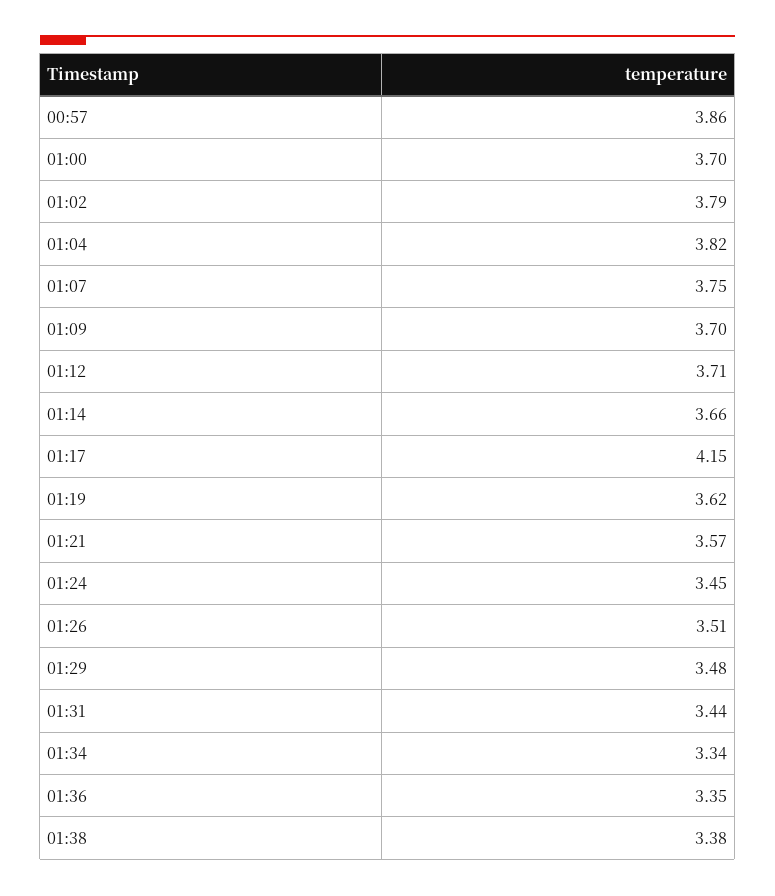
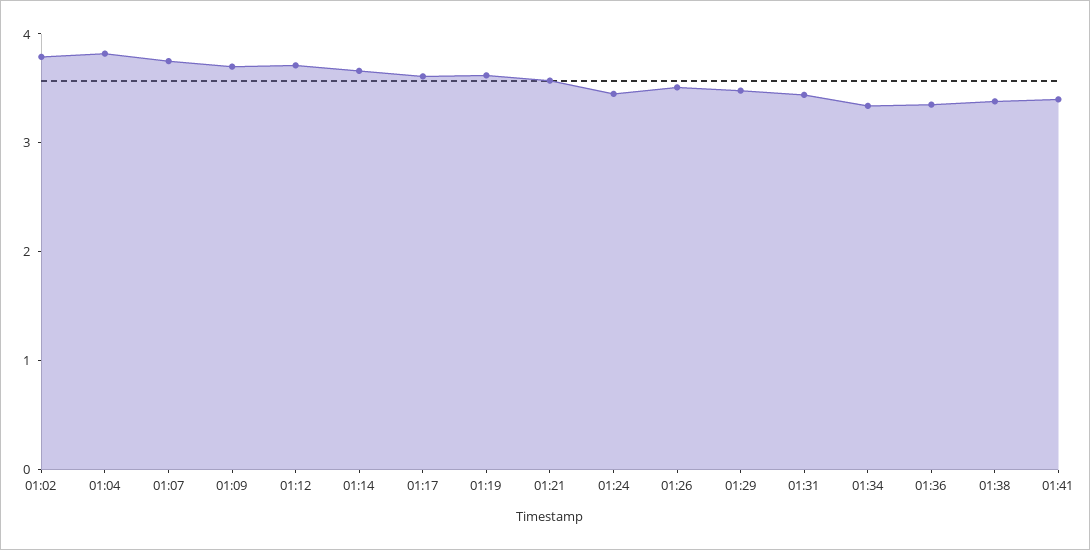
00:57: 3.86 -> none
01:00: 3.7 -> none
01:17: 4.15 -> 3.6
01:41: none -> 3.4

